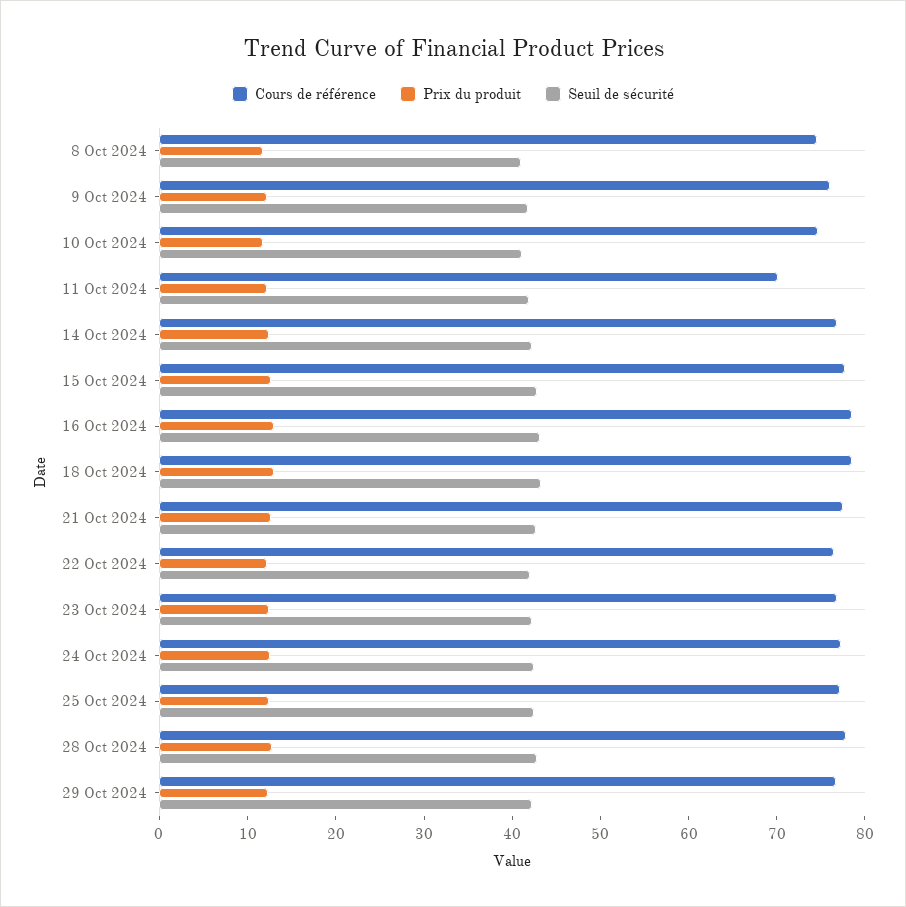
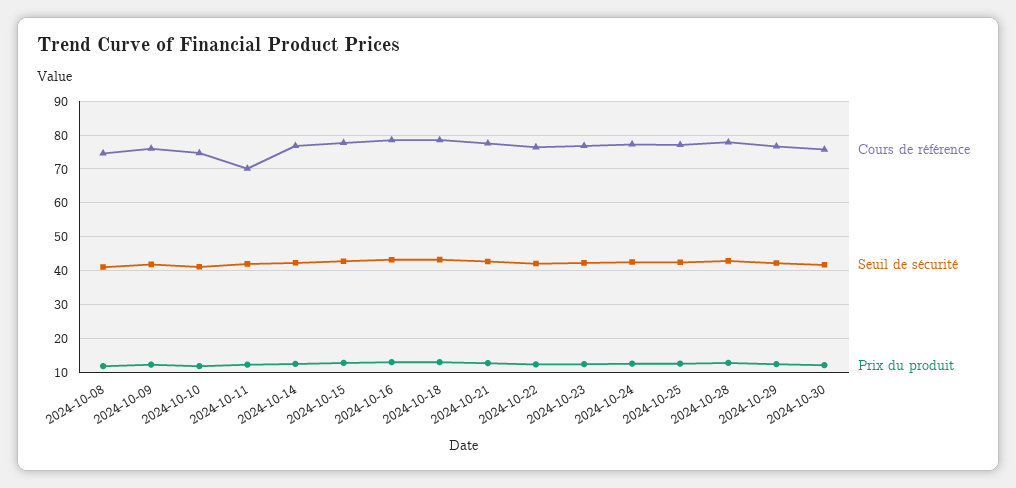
Cours de référence, 2024-10-30: none -> 76
Seuil de sécurité, 2024-10-30: none -> 42
Prix du produit, 2024-10-30: none -> 12

